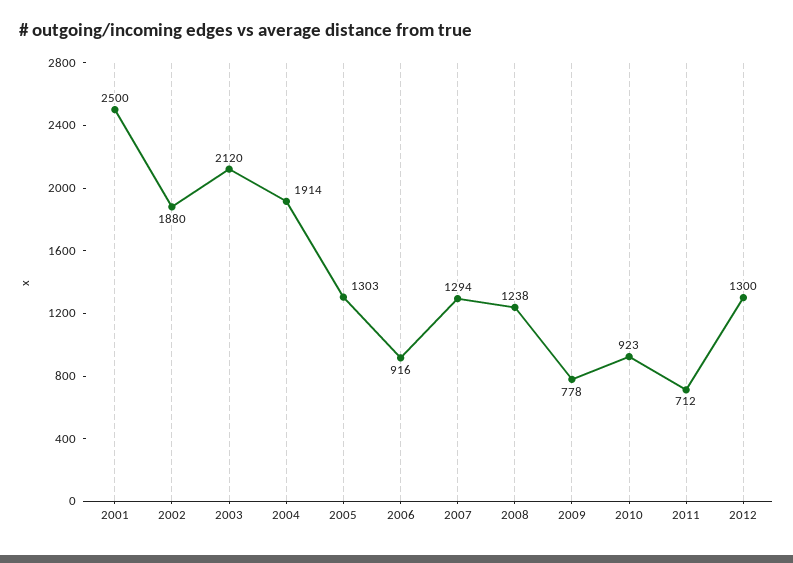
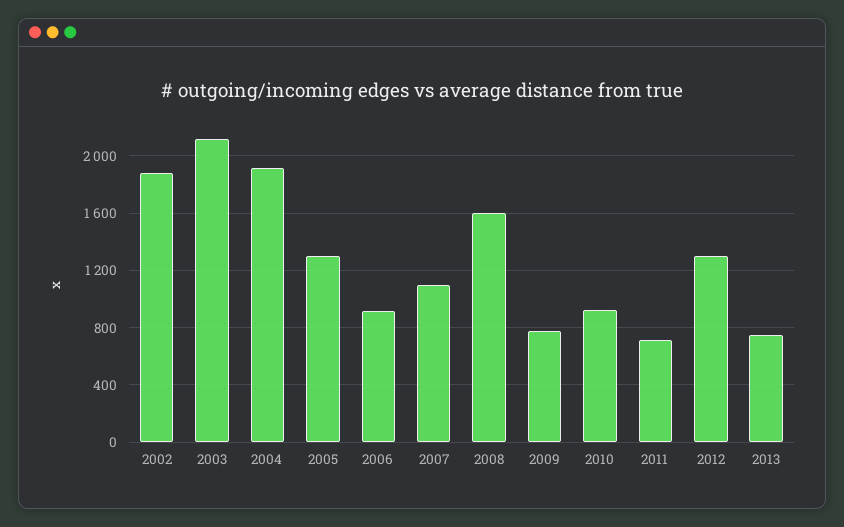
2001: 2500 -> none
2007: 1294 -> 1100
2008: 1238 -> 1600
2013: none -> 750

